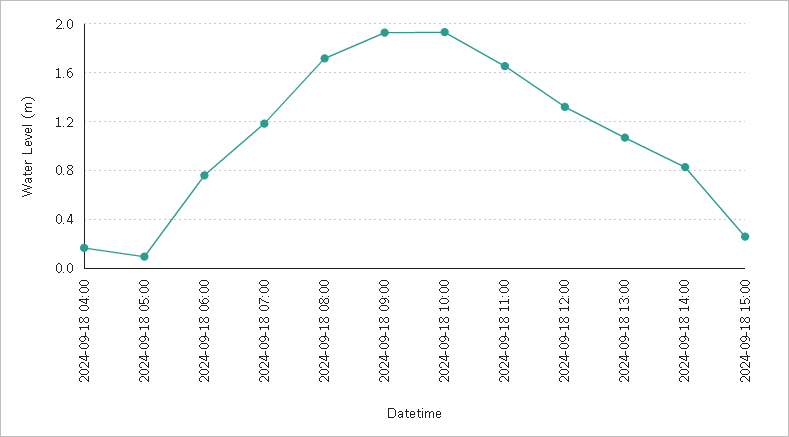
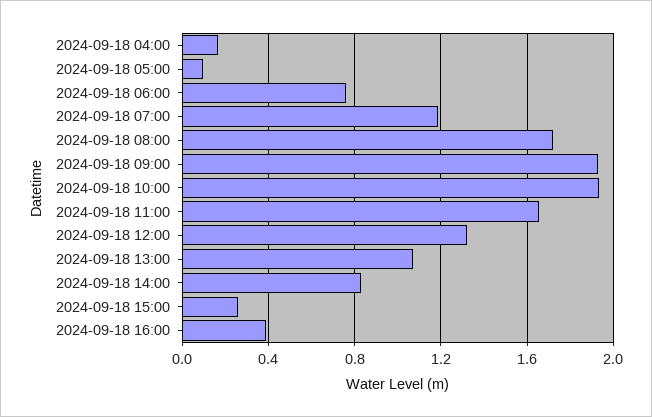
2024-09-18 16:00: none -> 0.4

